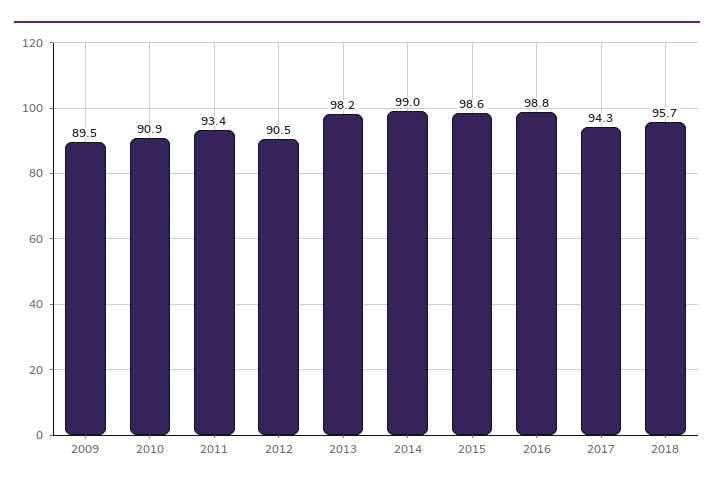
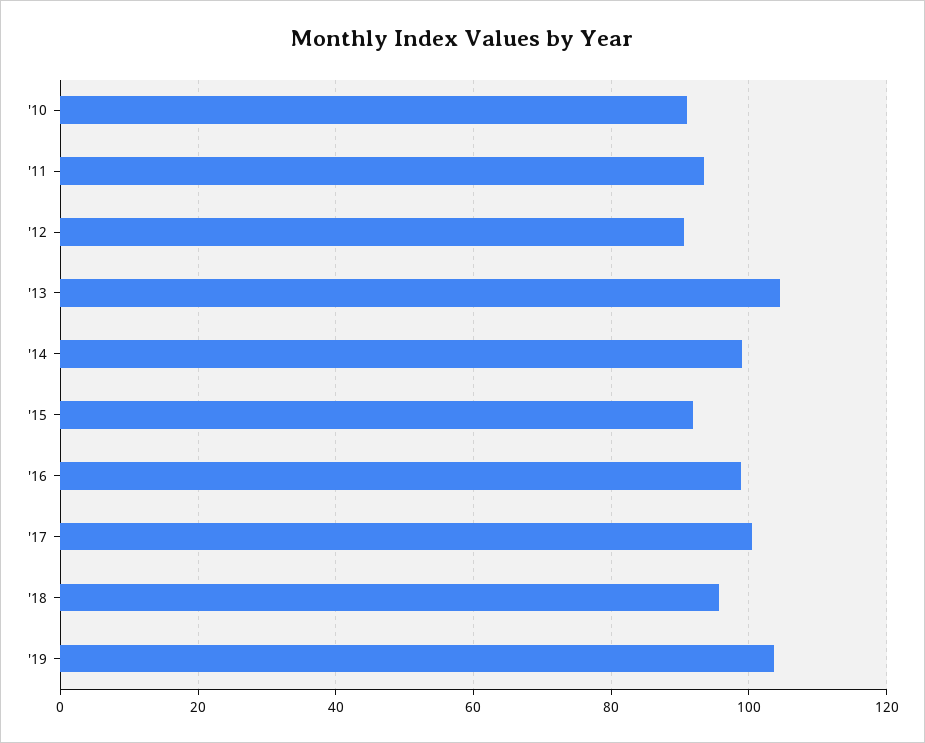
2009: 89.5 -> none
2013: 98.2 -> 104
2015: 98.6 -> 92
2017: 94.3 -> 100
'19: none -> 104

